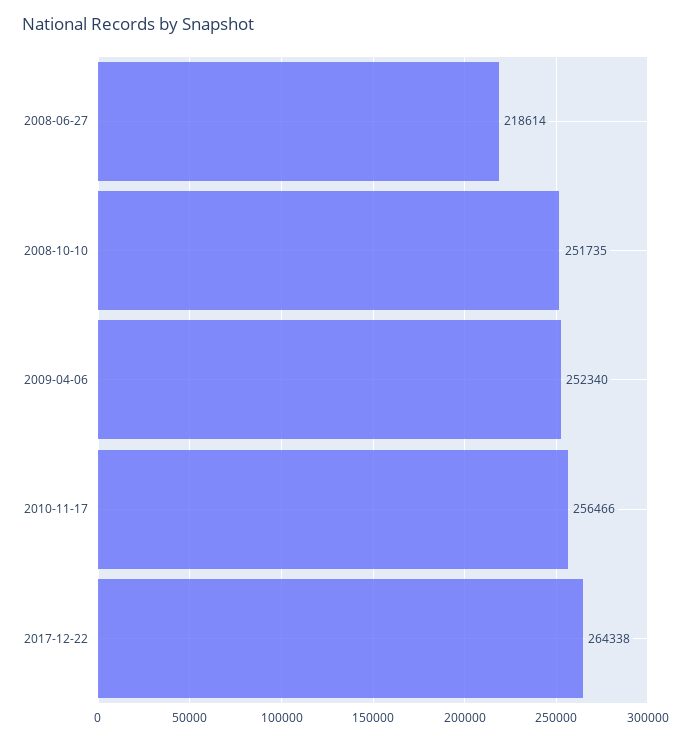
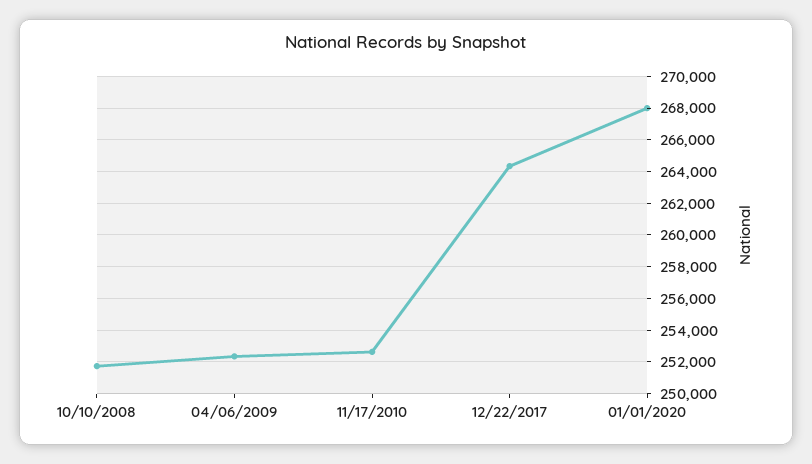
2008-06-27: 218614 -> none
2010-11-17: 256466 -> 252500
01/01/2020: none -> 268000

